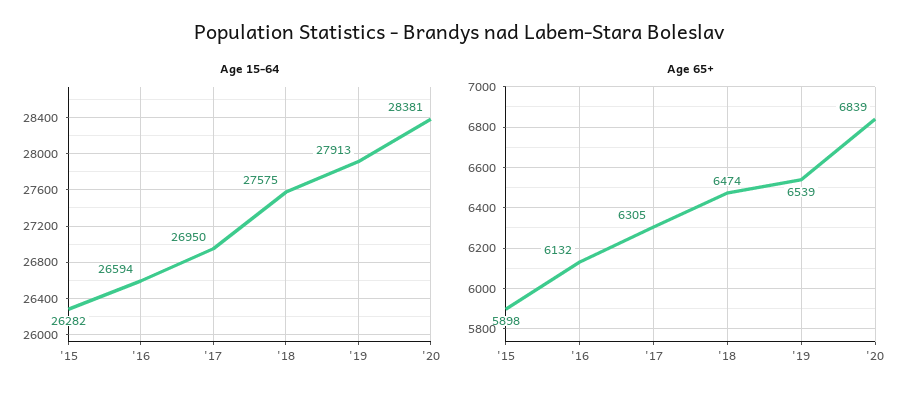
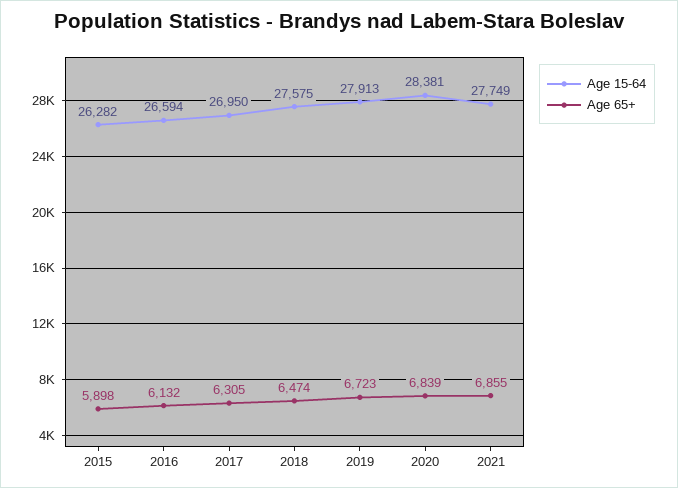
Age 65+, '19: 6539 -> 6723
Age 15-64, 2021: none -> 27749
Age 65+, 2021: none -> 6855

